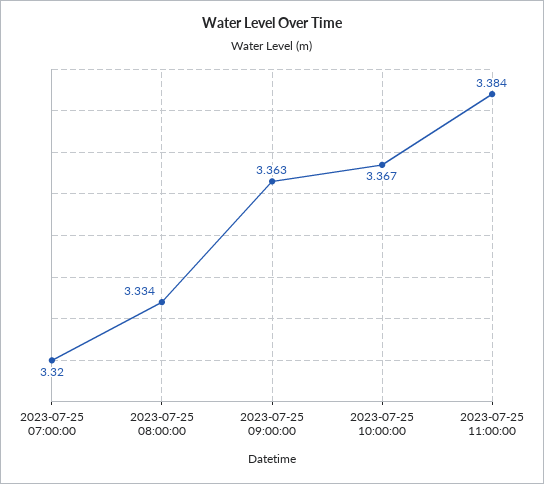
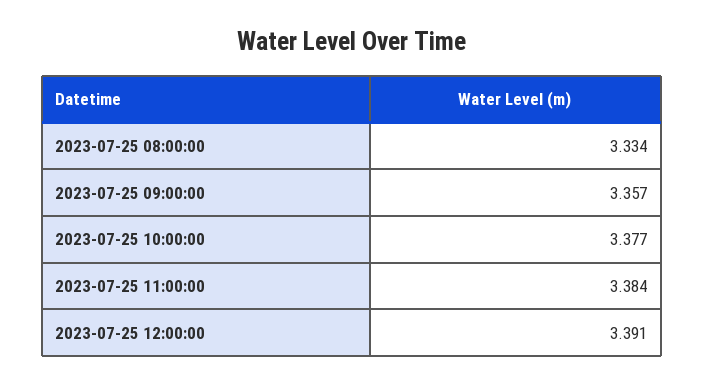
2023-07-25 07:00:00: 3.32 -> none
2023-07-25 09:00:00: 3.363 -> 3.357
2023-07-25 10:00:00: 3.367 -> 3.377
2023-07-25 12:00:00: none -> 3.391

